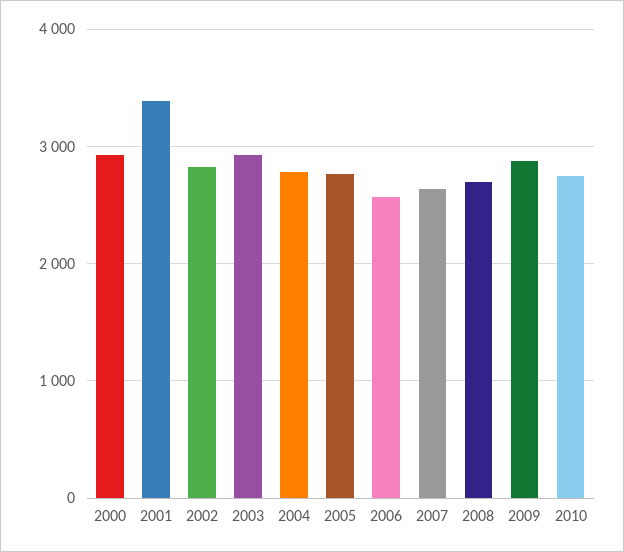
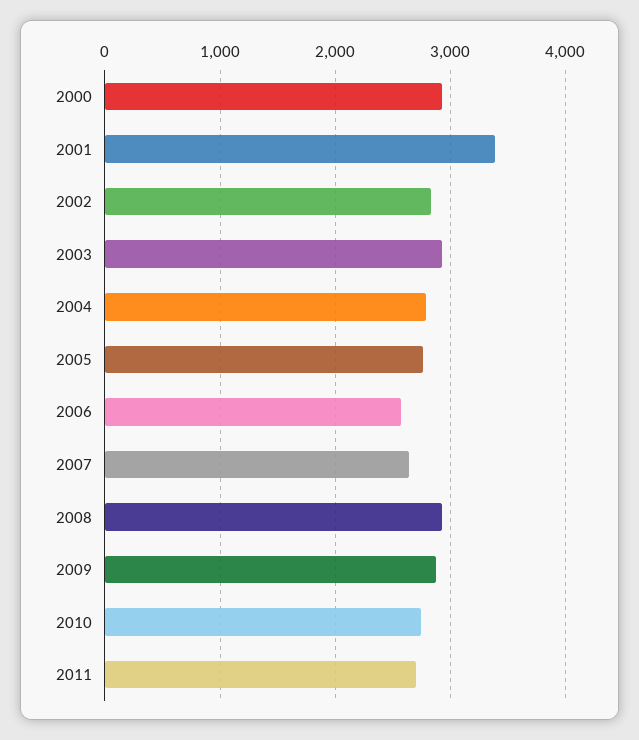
2008: 2700 -> 2900
2011: none -> 2700

